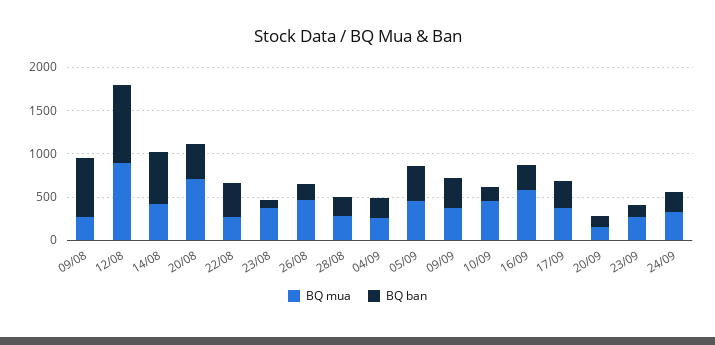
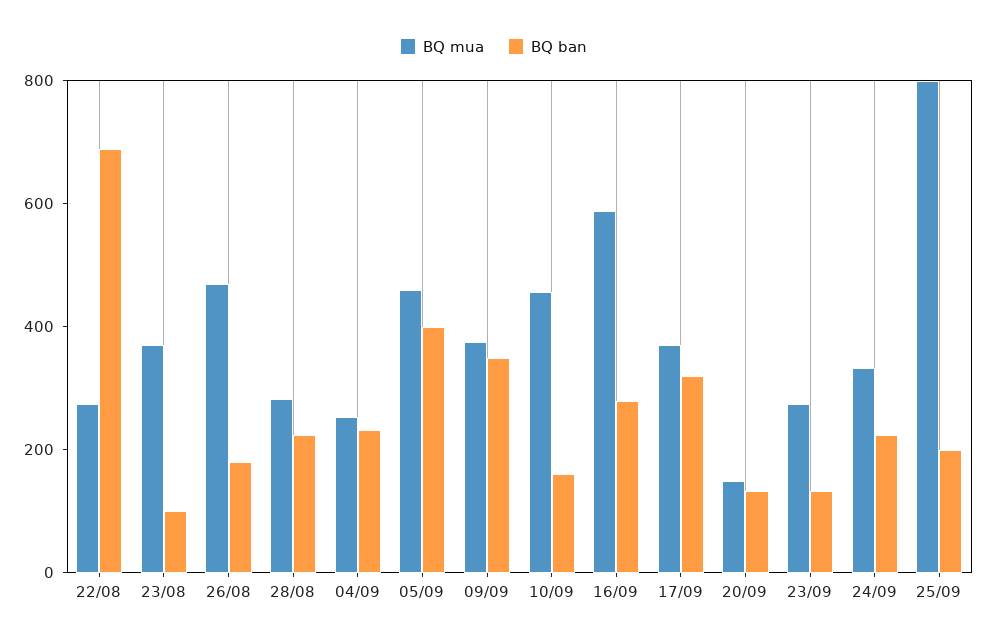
BQ mua, 09/08: 300 -> none
BQ ban, 09/08: 700 -> none
BQ mua, 12/08: 900 -> none
BQ ban, 12/08: 900 -> none
BQ mua, 14/08: 400 -> none
BQ ban, 14/08: 600 -> none
BQ mua, 20/08: 700 -> none
BQ ban, 20/08: 400 -> none
BQ ban, 22/08: 400 -> 700
BQ mua, 25/09: none -> 800
BQ ban, 25/09: none -> 200

